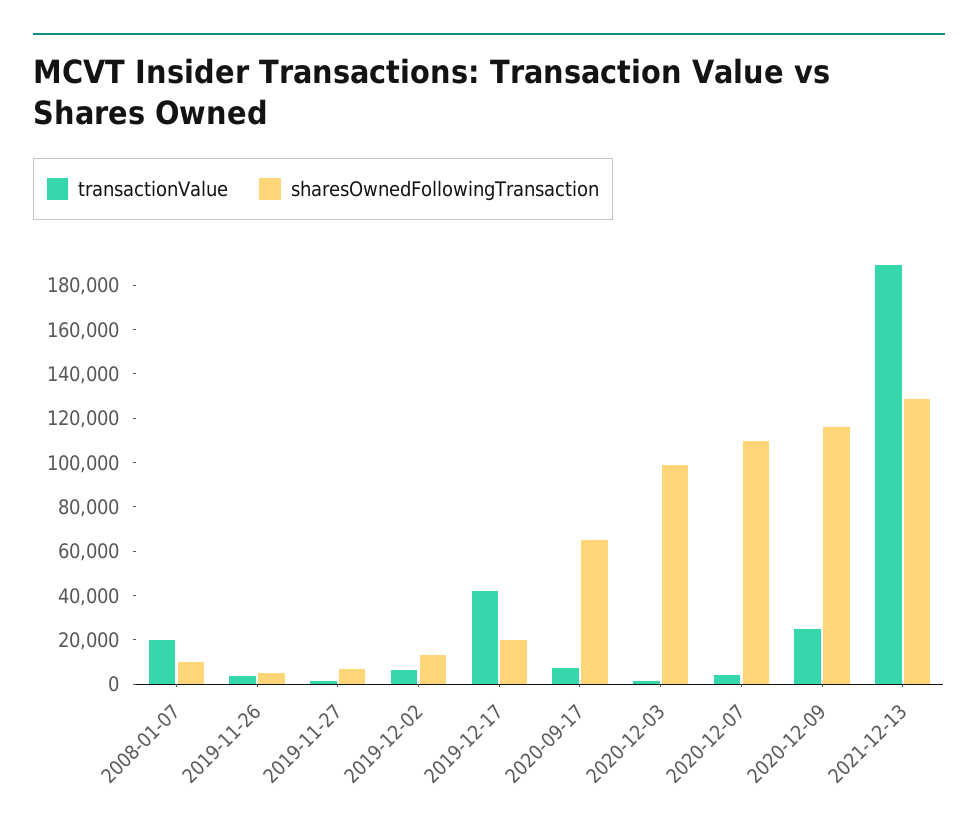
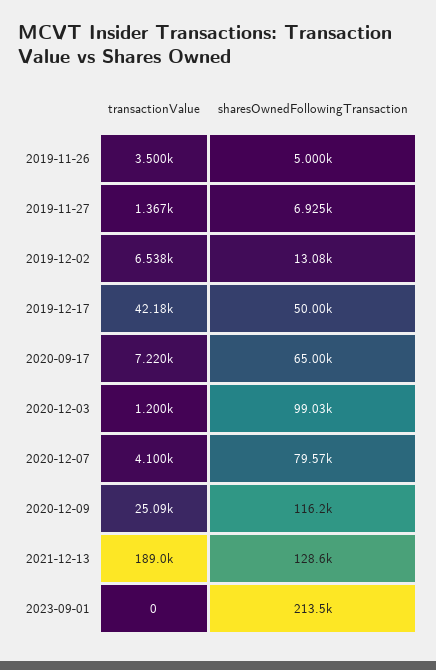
transactionValue, 2008-01-07: 20000 -> none
sharesOwnedFollowingTransaction, 2008-01-07: 10000 -> none
sharesOwnedFollowingTransaction, 2019-12-17: 20000 -> 50000
sharesOwnedFollowingTransaction, 2020-12-07: 110000 -> 79570
transactionValue, 2023-09-01: none -> 0
sharesOwnedFollowingTransaction, 2023-09-01: none -> 213500

